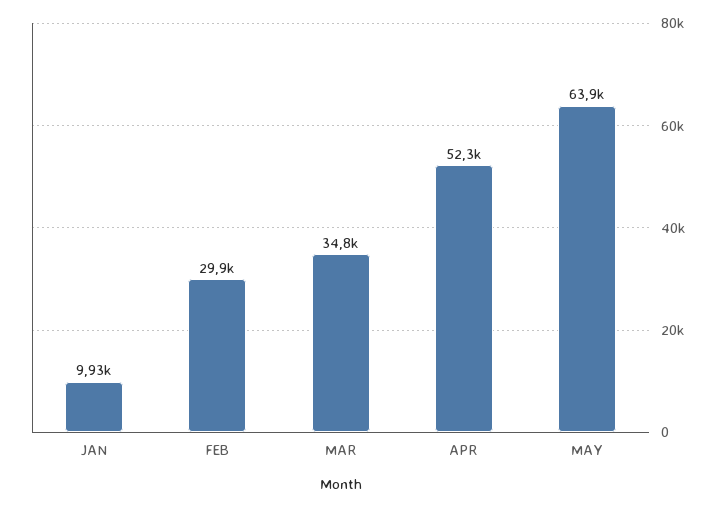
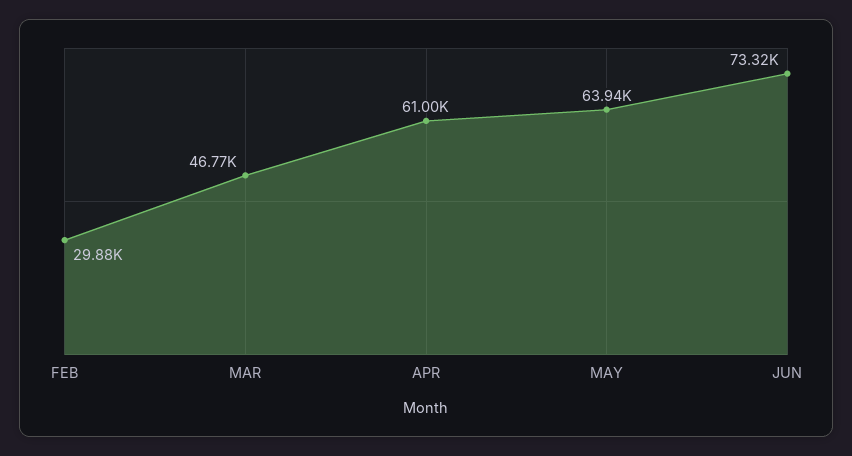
JAN: 9930 -> none
MAR: 34800 -> 46770
APR: 52300 -> 61000
JUN: none -> 73320

